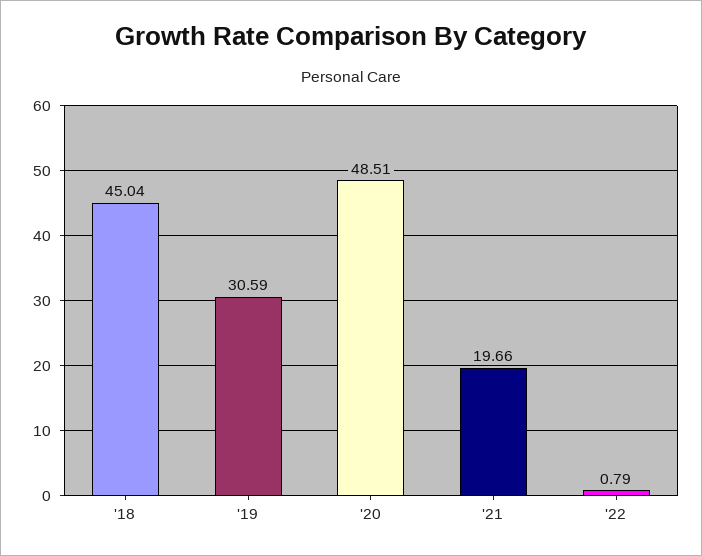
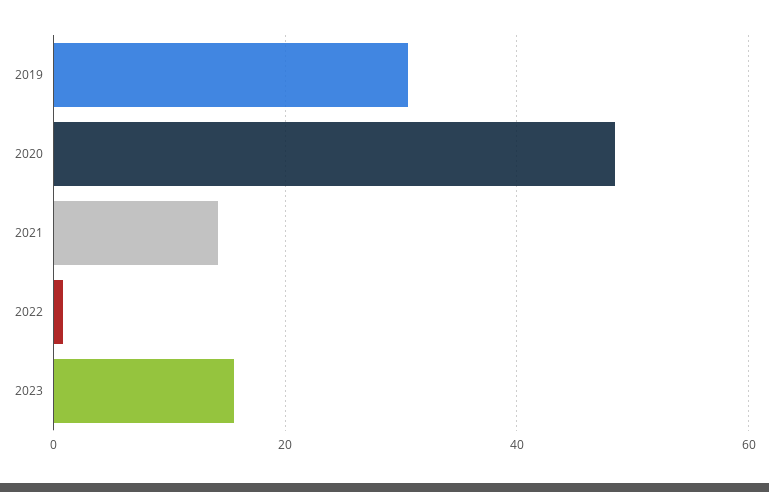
'18: 45.04 -> none
'21: 19.66 -> 14
2023: none -> 16

